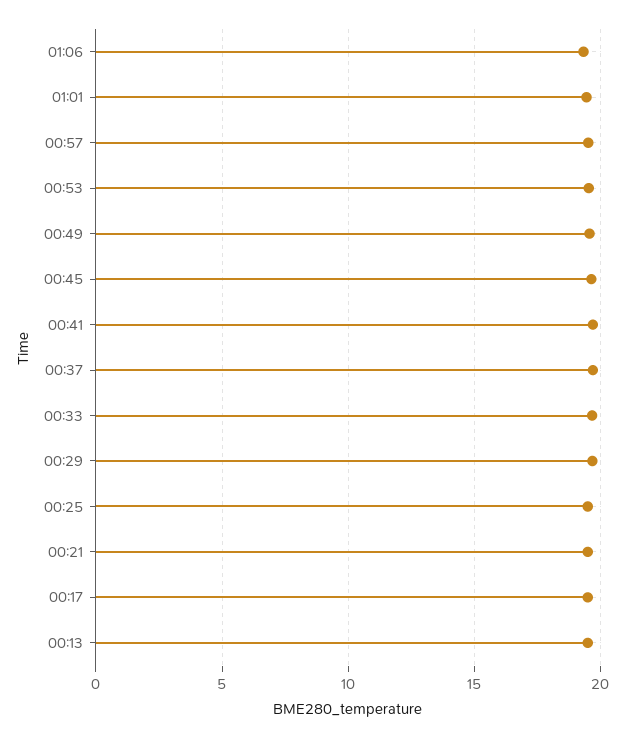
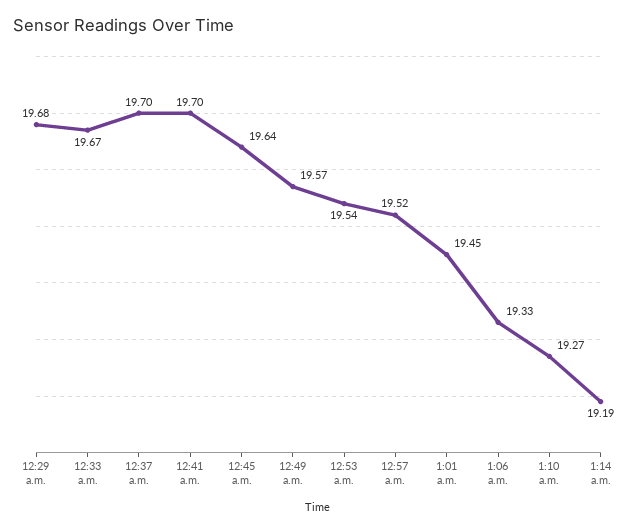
00:25: 19.5 -> none
00:21: 19.5 -> none
00:17: 19.5 -> none
00:13: 19.5 -> none
1:10 a.m.: none -> 19.27
1:14 a.m.: none -> 19.19

